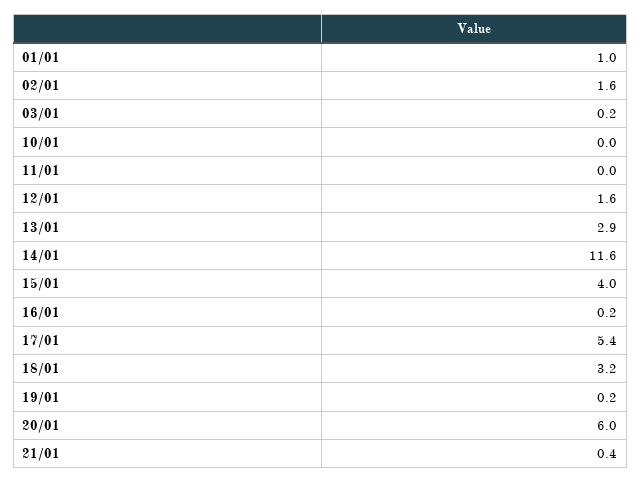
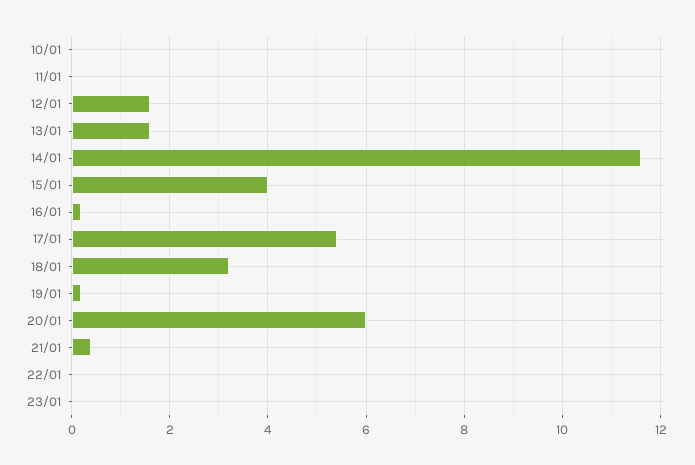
01/01: 1 -> none
02/01: 1.6 -> none
03/01: 0.2 -> none
13/01: 2.9 -> 1.5
22/01: none -> 0
23/01: none -> 0

